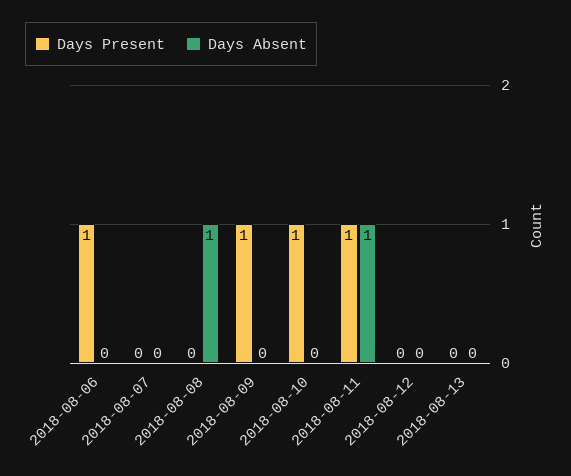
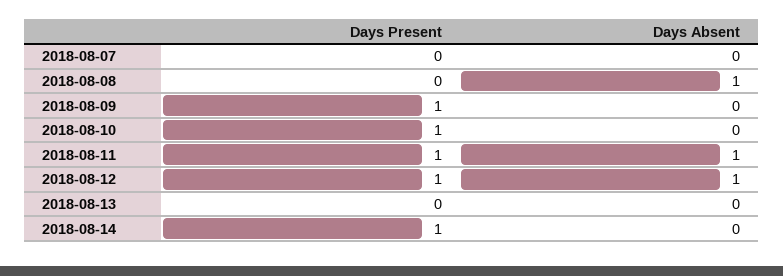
Days Present, 2018-08-06: 1 -> none
Days Absent, 2018-08-06: 0 -> none
Days Present, 2018-08-12: 0 -> 1
Days Absent, 2018-08-12: 0 -> 1
Days Present, 2018-08-14: none -> 1
Days Absent, 2018-08-14: none -> 0

